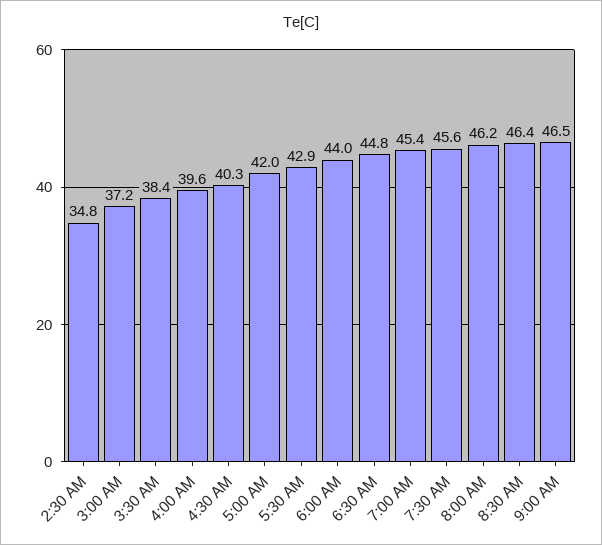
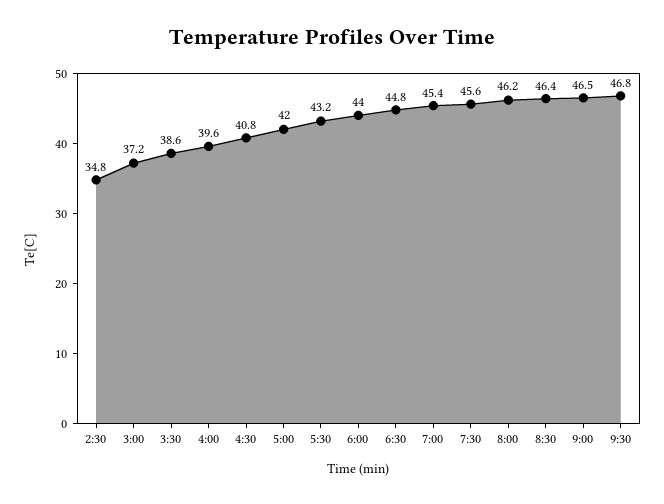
3:30 AM: 38.4 -> 38.6
4:30 AM: 40.3 -> 40.8
5:30 AM: 42.9 -> 43.2
9:30: none -> 46.8

